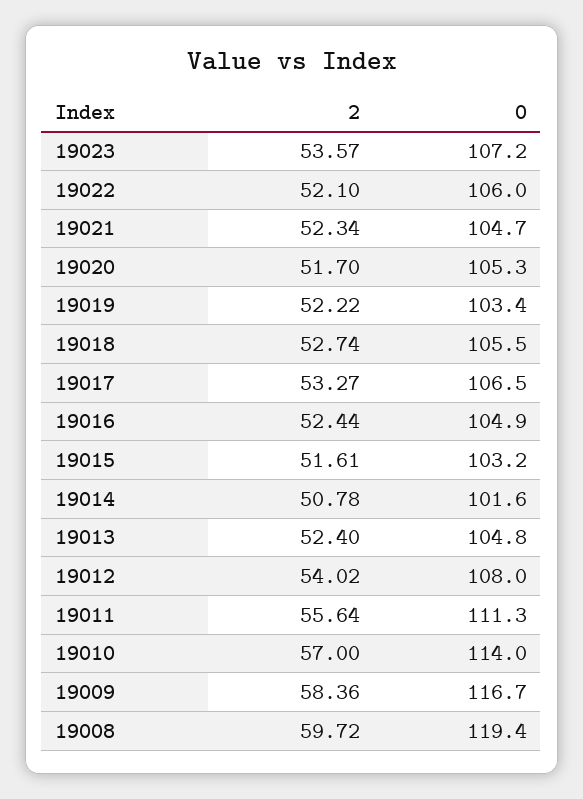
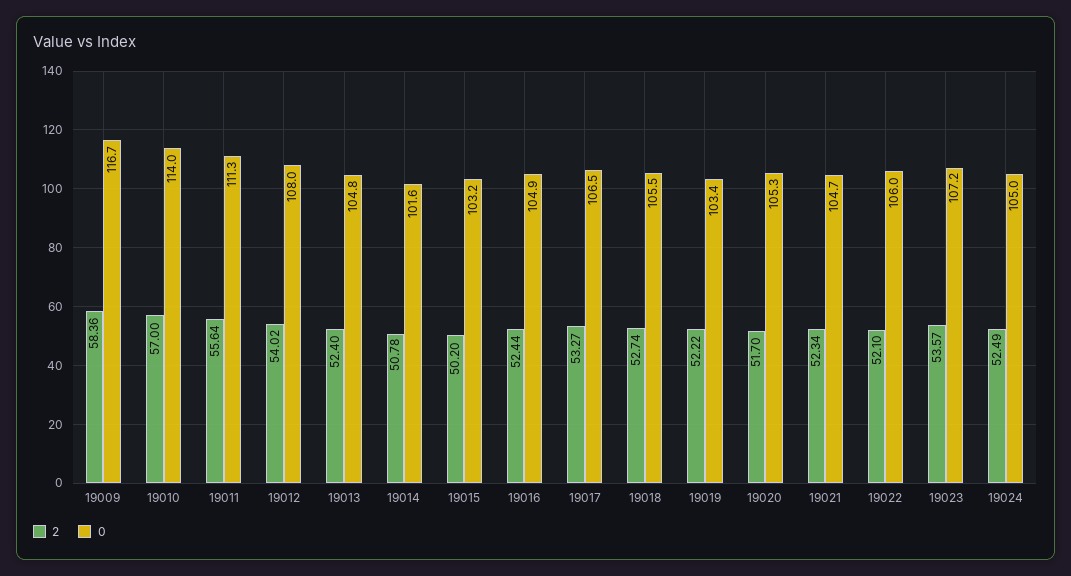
2, 19015: 51.61 -> 50.2
2, 19008: 59.72 -> none
0, 19008: 119.4 -> none
2, 19024: none -> 52.49
0, 19024: none -> 105

